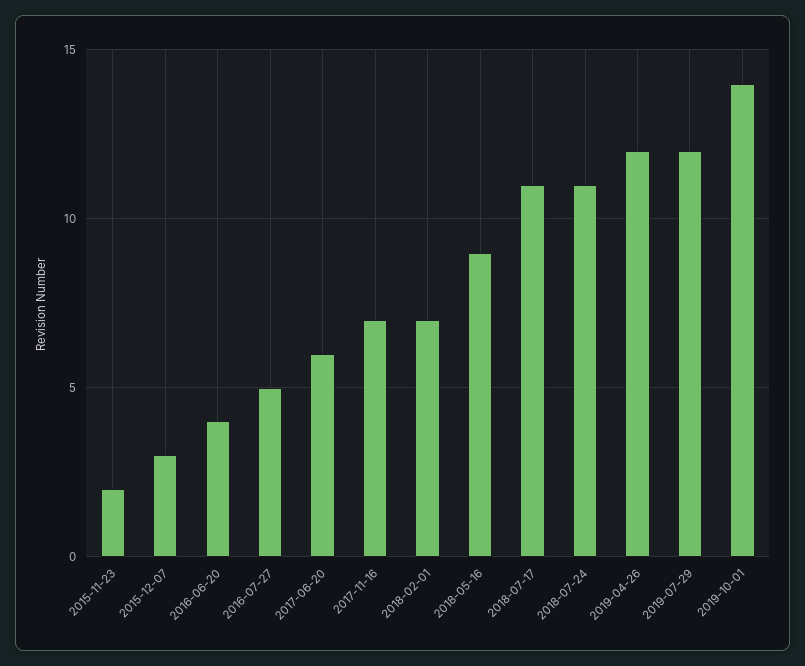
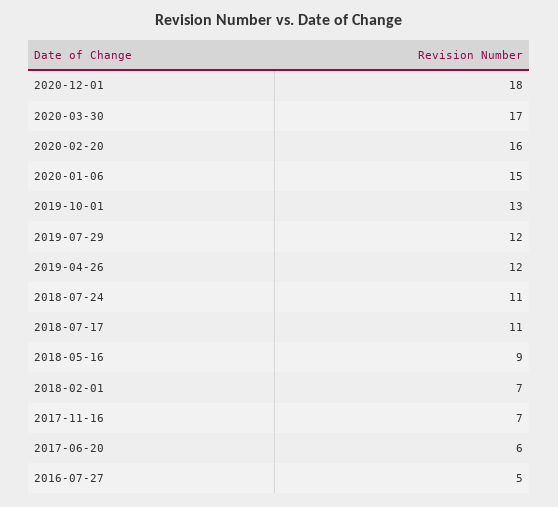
2015-11-23: 2 -> none
2015-12-07: 3 -> none
2016-06-20: 4 -> none
2019-10-01: 14 -> 13
2020-12-01: none -> 18
2020-03-30: none -> 17
2020-02-20: none -> 16
2020-01-06: none -> 15

